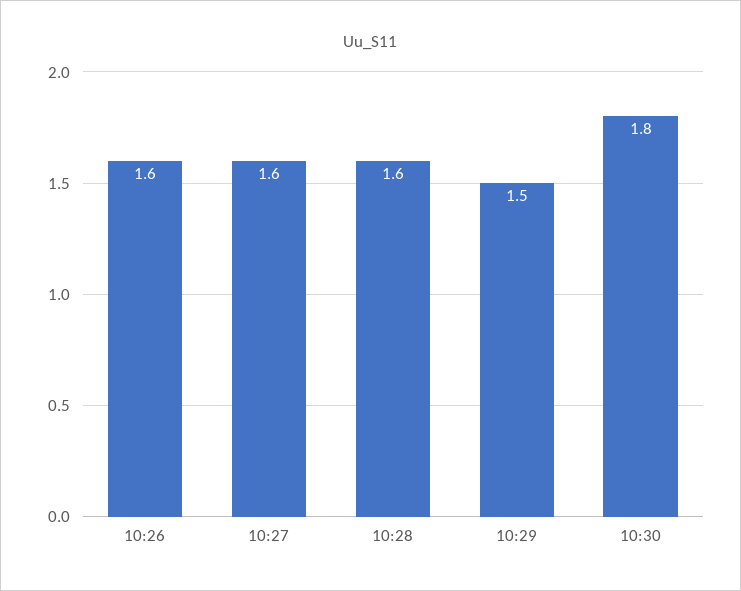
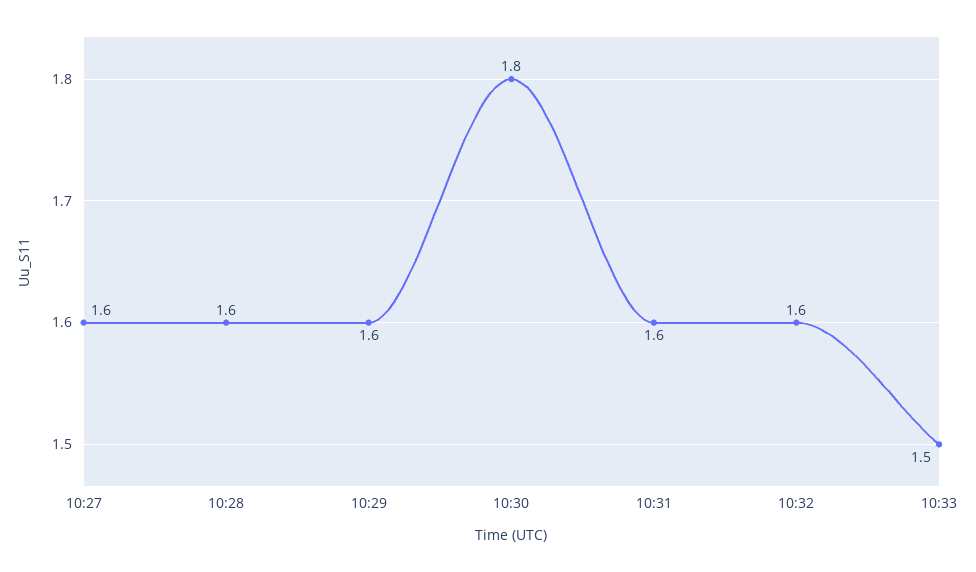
10:26: 1.6 -> none
10:29: 1.5 -> 1.6
10:31: none -> 1.6
10:32: none -> 1.6
10:33: none -> 1.5

